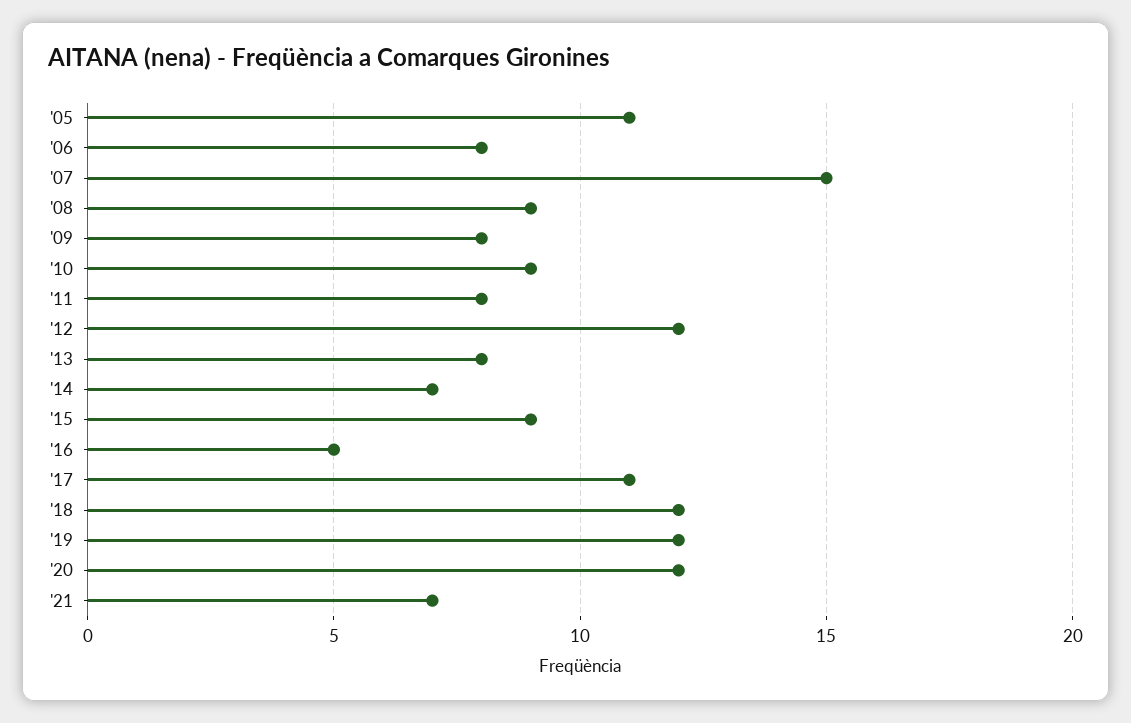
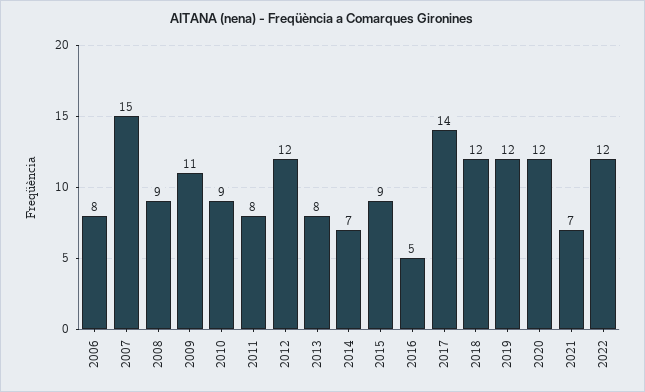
'05: 11 -> none
'09: 8 -> 11
'17: 11 -> 14
2022: none -> 12

